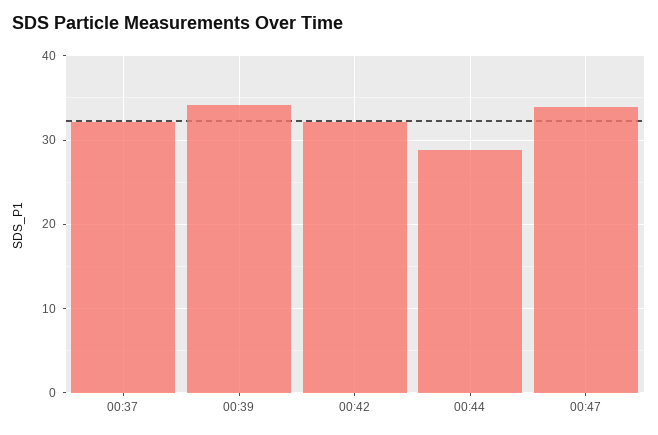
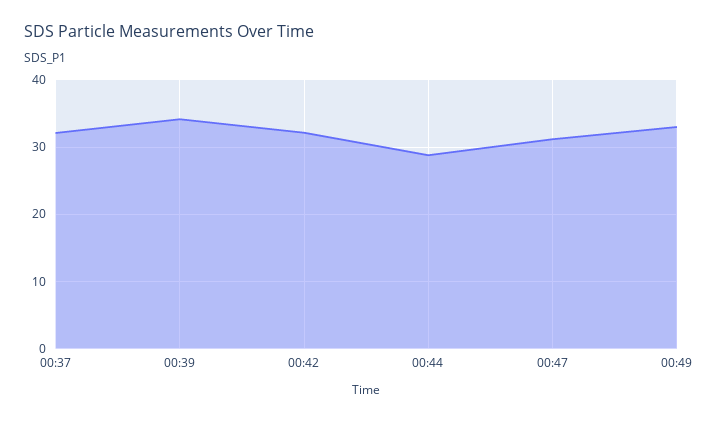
00:47: 34 -> 31
00:49: none -> 33

